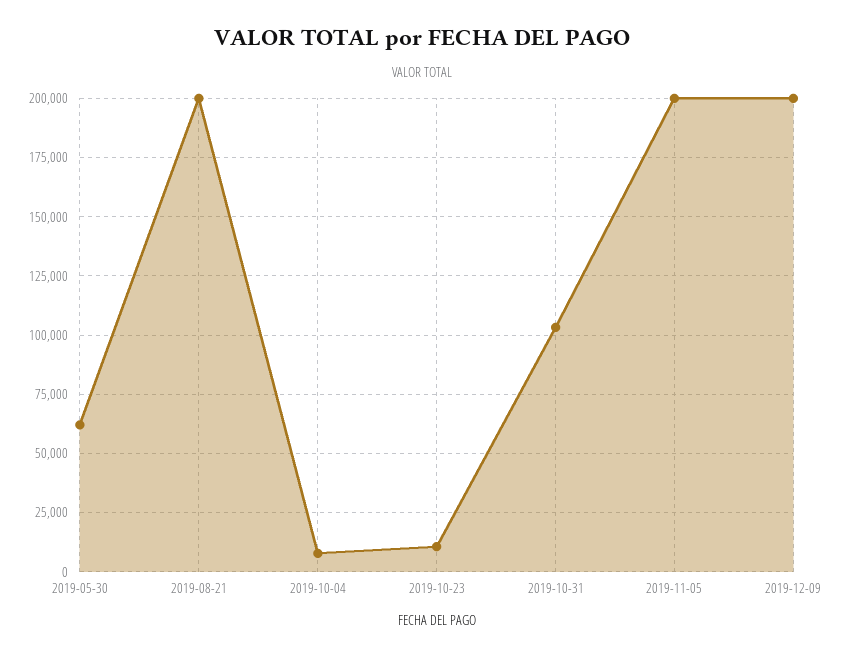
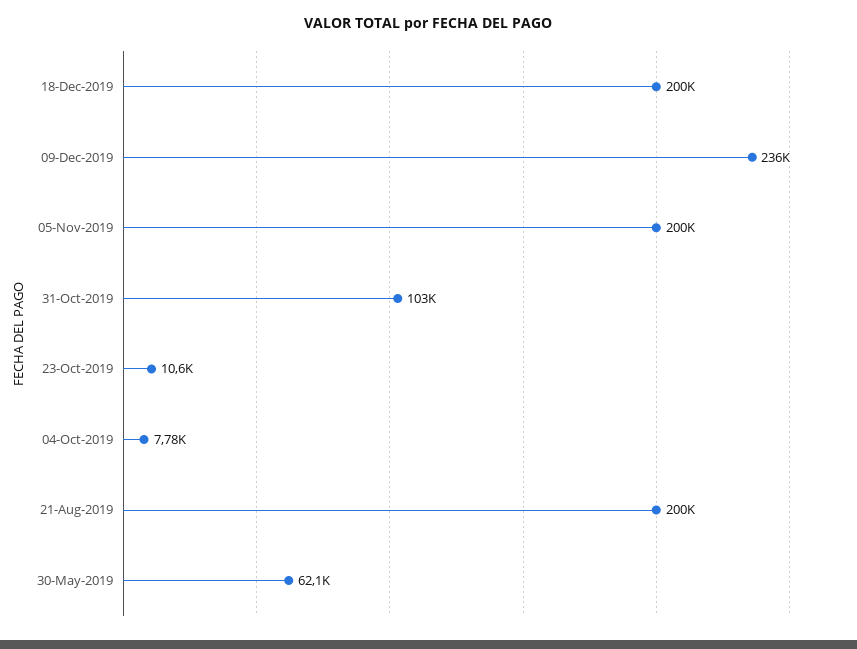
2019-12-09: 200000 -> 236000
18-Dec-2019: none -> 200000

